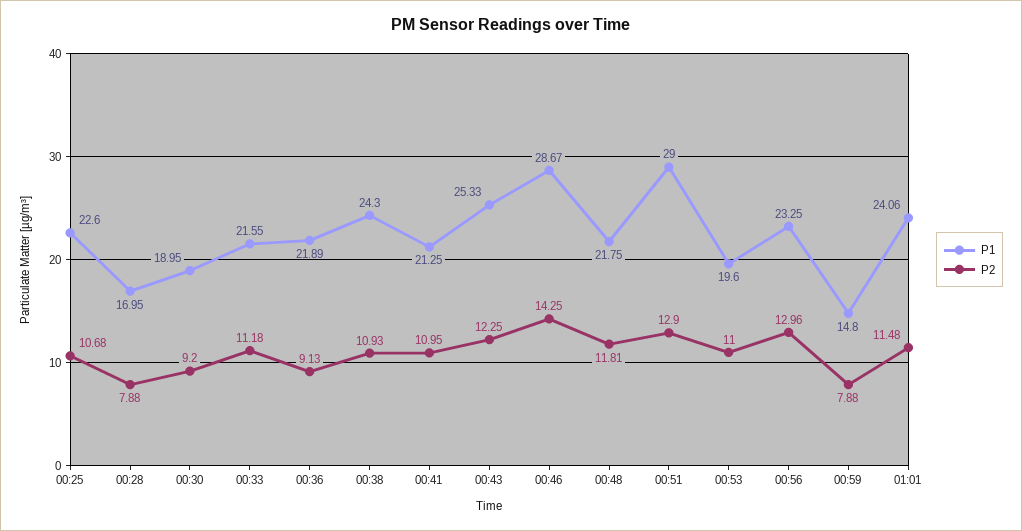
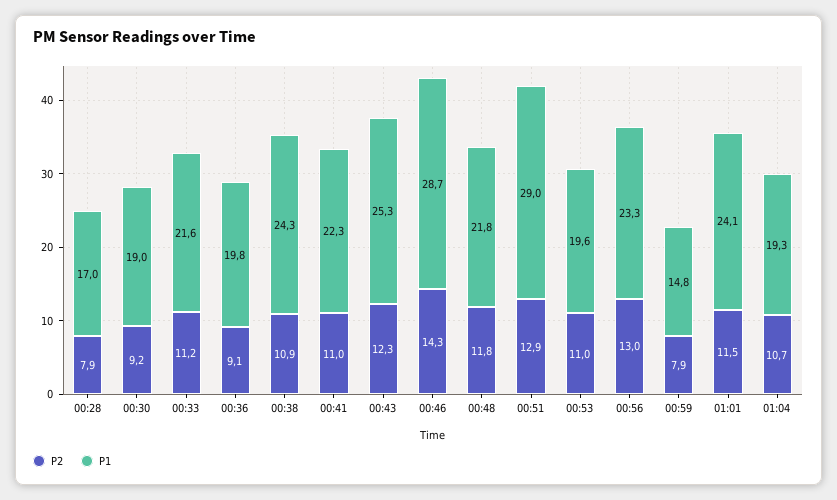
P1, 00:25: 22.6 -> none
P2, 00:25: 10.68 -> none
P1, 00:36: 21.89 -> 19.8
P1, 00:41: 21.25 -> 22.3
P2, 01:04: none -> 10.7
P1, 01:04: none -> 19.3

